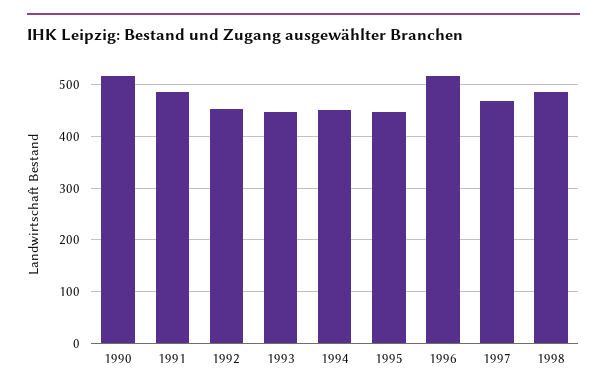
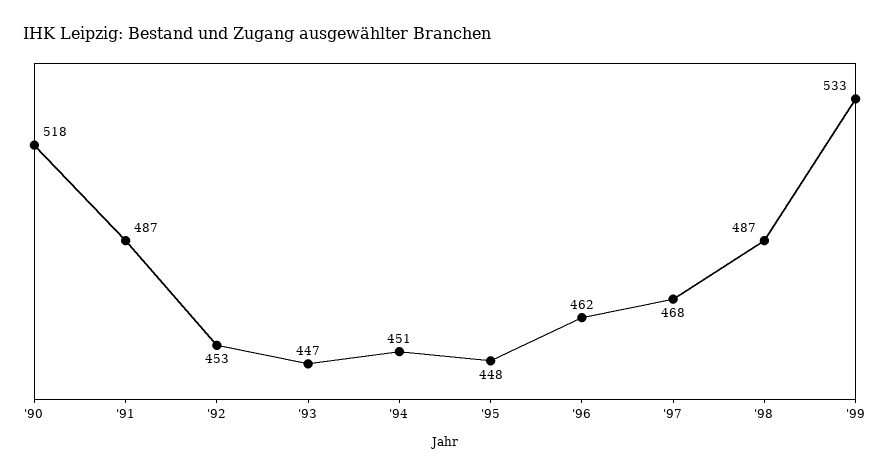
1996: 520 -> 462
'99: none -> 533

